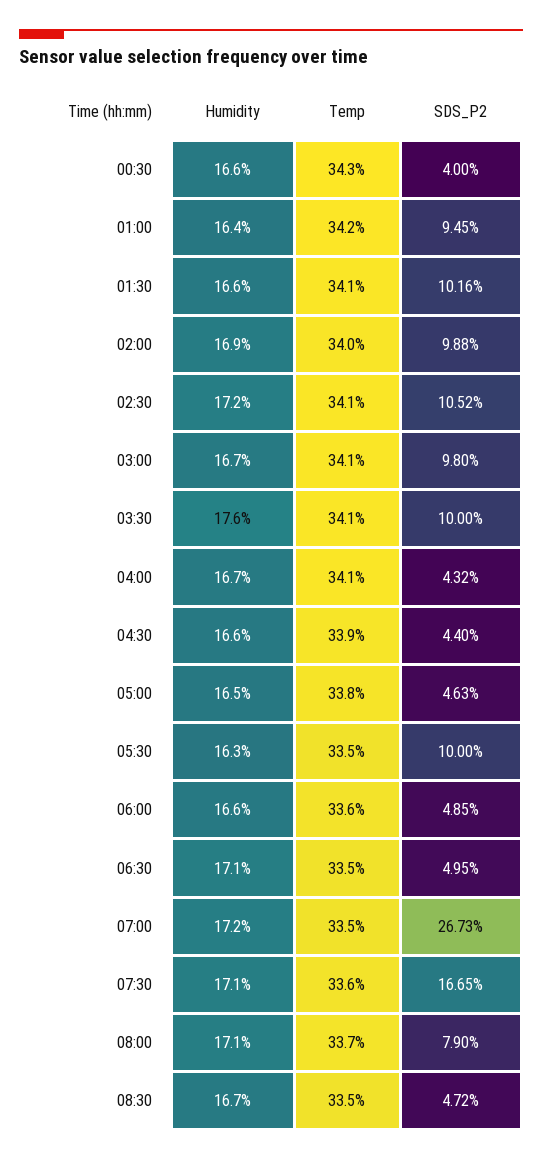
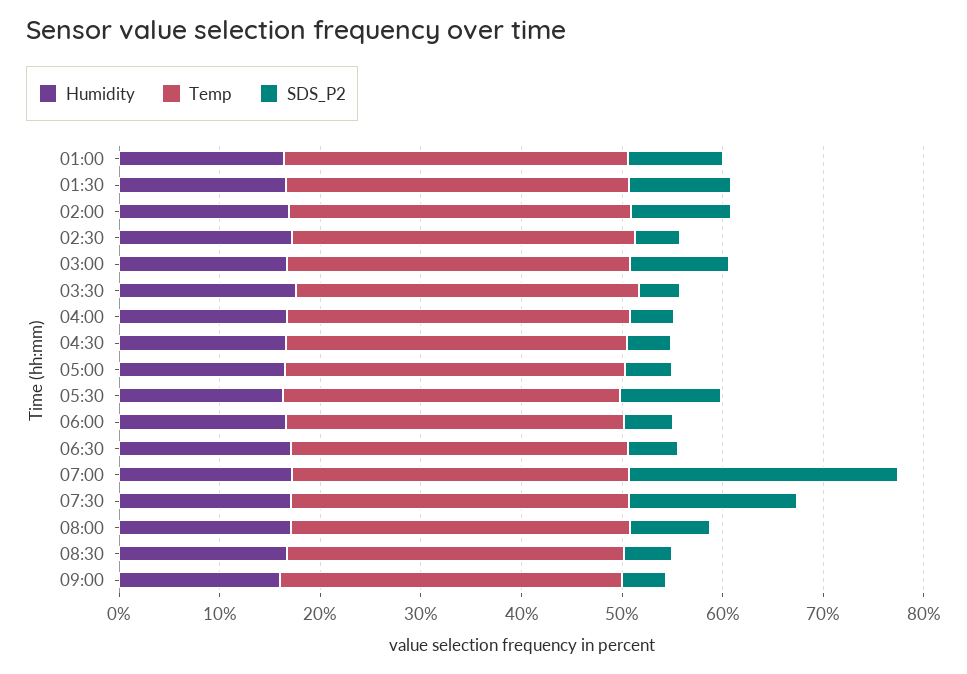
Humidity, 00:30: 16.6 -> none
Temp, 00:30: 34.3 -> none
SDS_P2, 00:30: 4 -> none
SDS_P2, 02:30: 10.52 -> 4
SDS_P2, 03:30: 10 -> 4
Humidity, 09:00: none -> 16
Temp, 09:00: none -> 34
SDS_P2, 09:00: none -> 4

